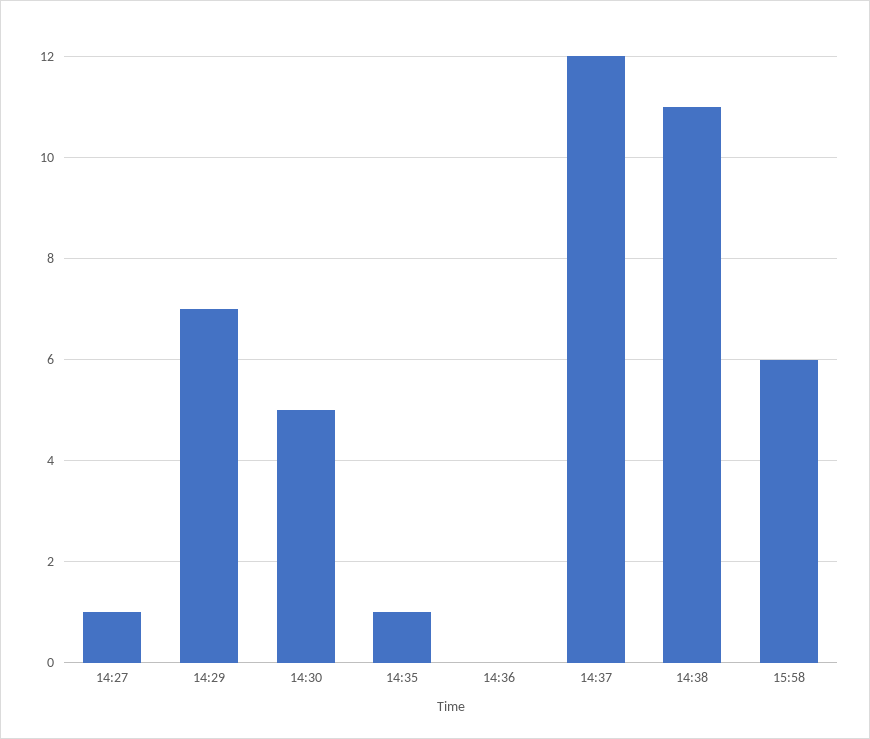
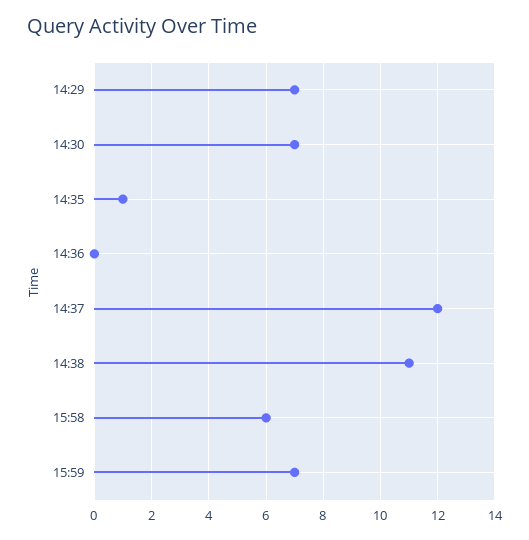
14:27: 1 -> none
14:30: 5 -> 7
15:59: none -> 7

